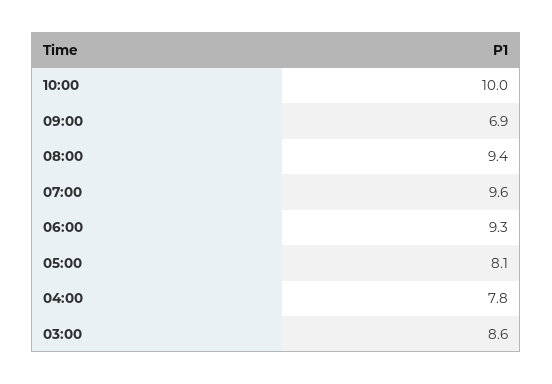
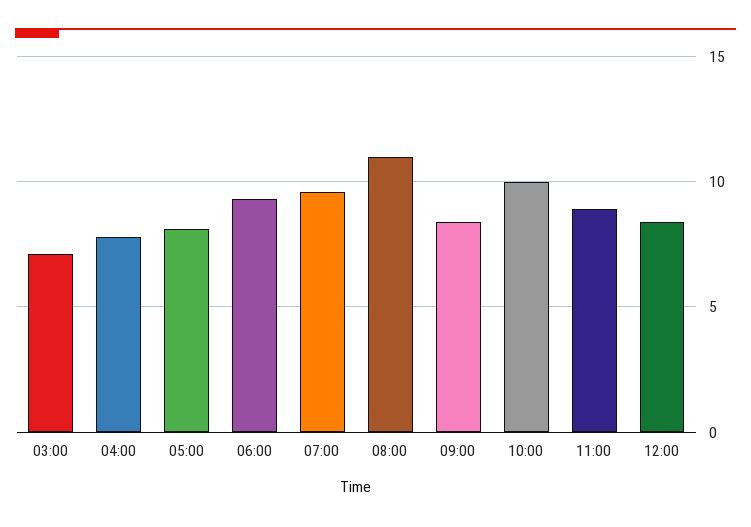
09:00: 6.9 -> 8.5
08:00: 9.4 -> 11
03:00: 8.6 -> 7
11:00: none -> 9
12:00: none -> 8.5

